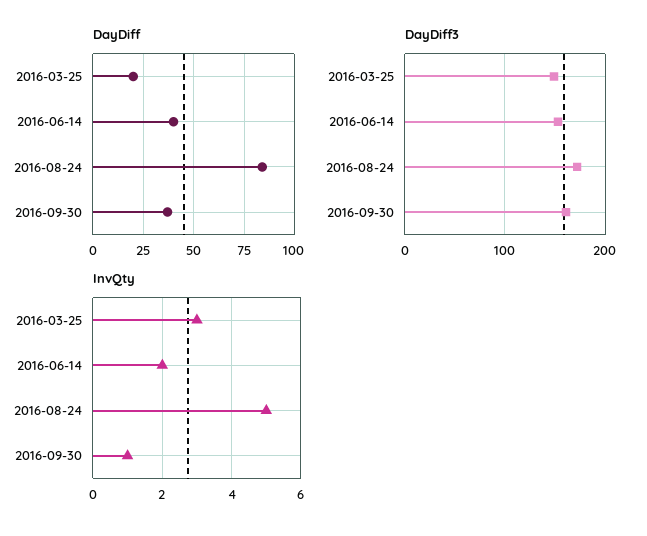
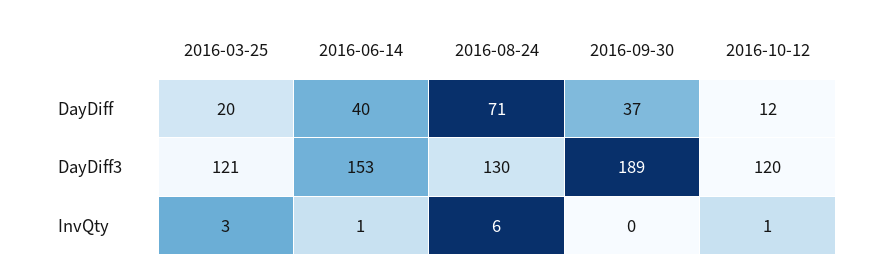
DayDiff, 2016-08-24: 85 -> 71
DayDiff3, 2016-03-25: 150 -> 121
DayDiff3, 2016-08-24: 170 -> 130
DayDiff3, 2016-09-30: 160 -> 189
InvQty, 2016-06-14: 2 -> 1
InvQty, 2016-08-24: 5 -> 6
InvQty, 2016-09-30: 1 -> 0
DayDiff, 2016-10-12: none -> 12
DayDiff3, 2016-10-12: none -> 120
InvQty, 2016-10-12: none -> 1

